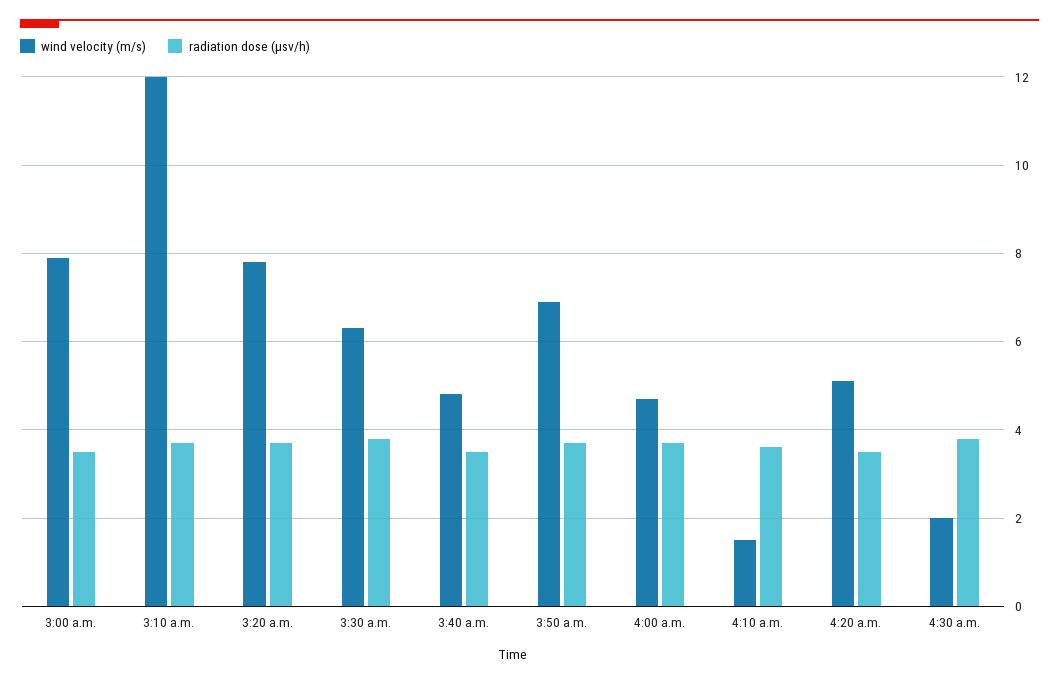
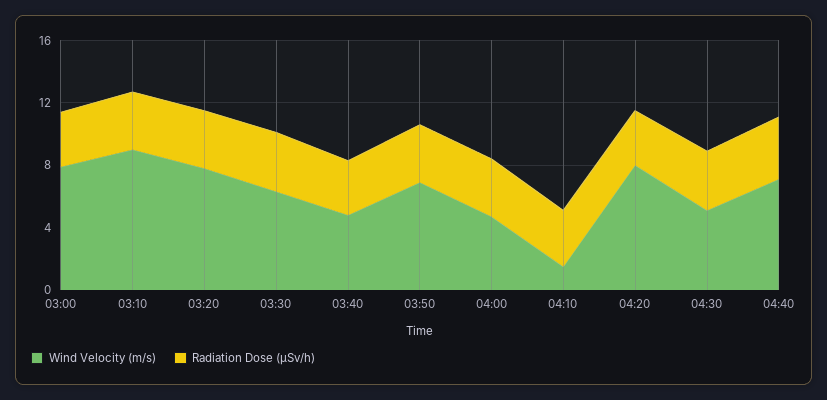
wind velocity (m/s), 3:10 a.m.: 12 -> 9
wind velocity (m/s), 4:20 a.m.: 5 -> 8
wind velocity (m/s), 4:30 a.m.: 2 -> 5
wind velocity (m/s), 04:40: none -> 7
radiation dose (μsv/h), 04:40: none -> 4

